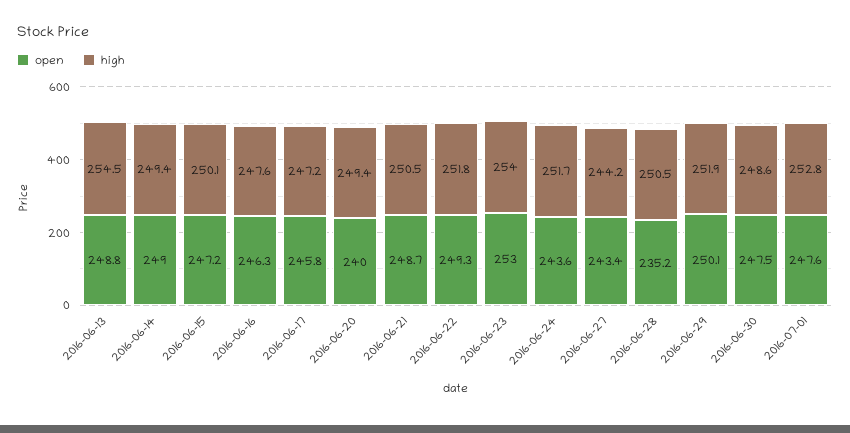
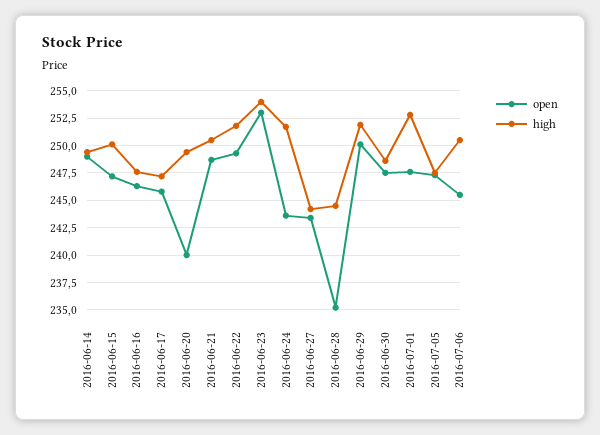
open, 2016-06-13: 248.8 -> none
high, 2016-06-13: 254.5 -> none
high, 2016-06-28: 250.5 -> 245
open, 2016-07-05: none -> 247.5
high, 2016-07-05: none -> 247.5
open, 2016-07-06: none -> 245
high, 2016-07-06: none -> 250

